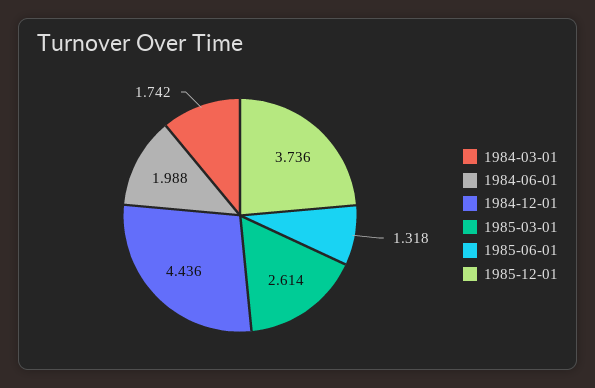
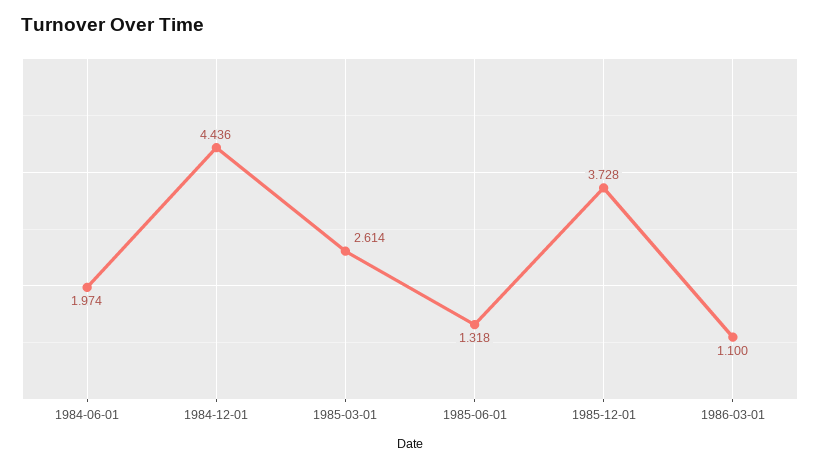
1984-03-01: 1.742 -> none
1984-06-01: 1.988 -> 1.974
1985-12-01: 3.736 -> 3.728
1986-03-01: none -> 1.1

